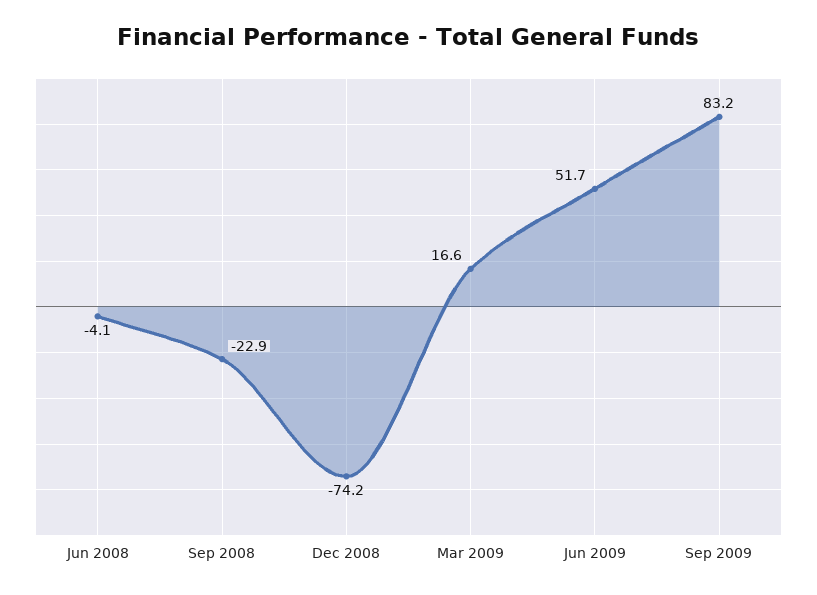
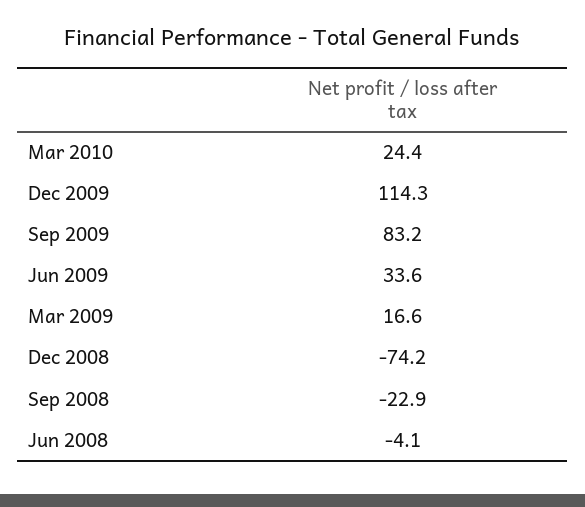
Jun 2009: 51.7 -> 33.6
Mar 2010: none -> 24.4
Dec 2009: none -> 114.3

